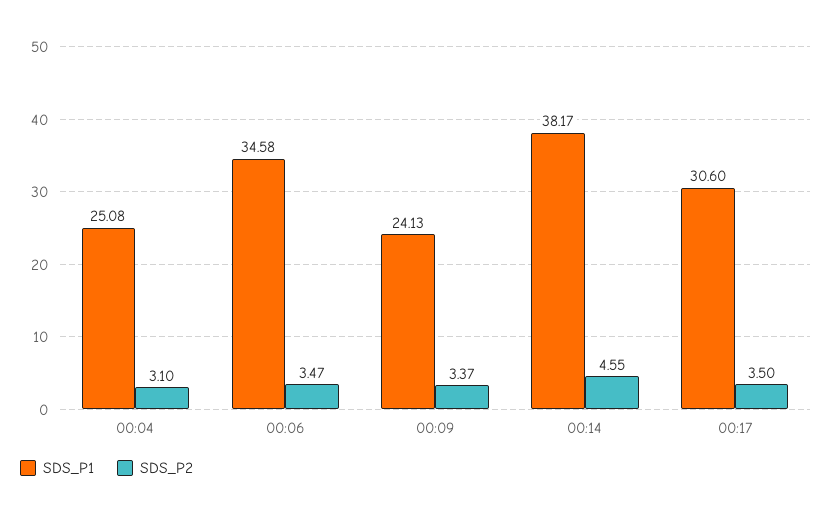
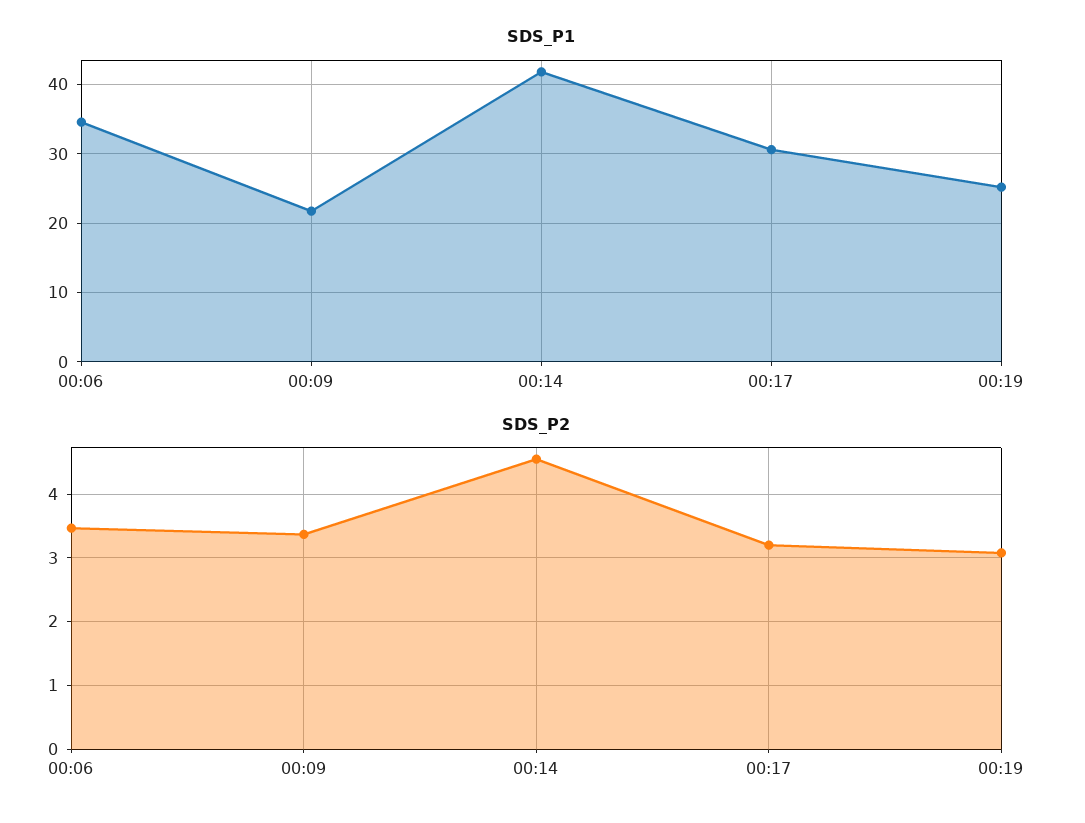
SDS_P1, 00:04: 25.08 -> none
SDS_P2, 00:04: 3.1 -> none
SDS_P1, 00:09: 24.13 -> 22
SDS_P1, 00:14: 38.17 -> 42
SDS_P2, 00:17: 3.5 -> 3.2
SDS_P1, 00:19: none -> 25
SDS_P2, 00:19: none -> 3.1

